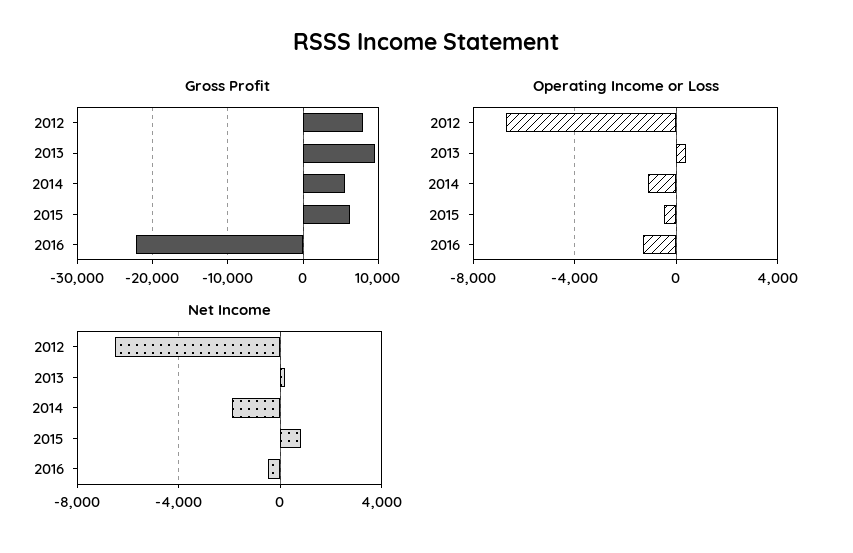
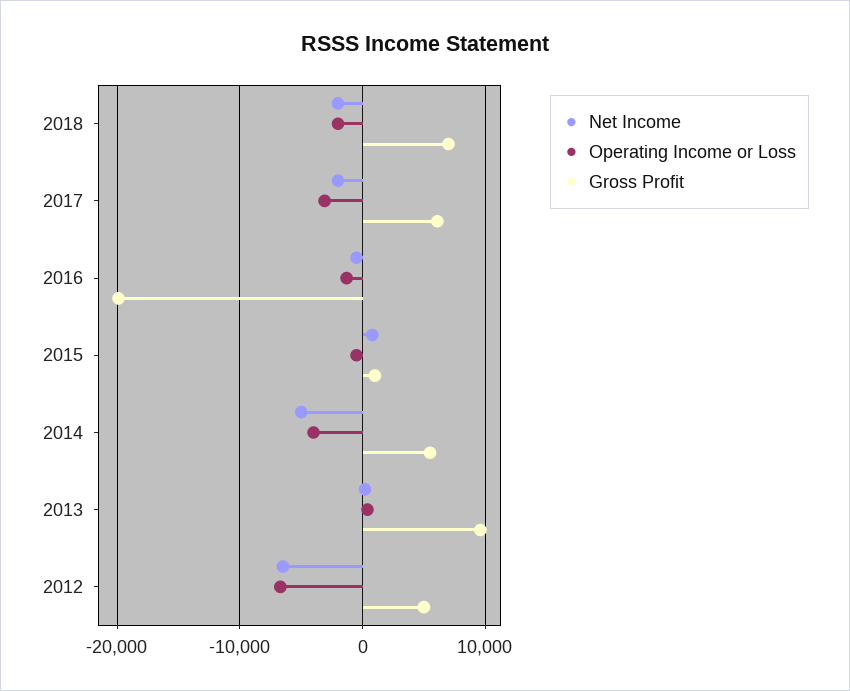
Gross Profit, 2012: 8000 -> 5000
Gross Profit, 2015: 6000 -> 1000
Gross Profit, 2016: -22000 -> -20000
Operating Income or Loss, 2014: -1000 -> -4000
Net Income, 2014: -2000 -> -5000
Net Income, 2018: none -> -2000
Operating Income or Loss, 2018: none -> -2000
Gross Profit, 2018: none -> 7000
Net Income, 2017: none -> -2000
Operating Income or Loss, 2017: none -> -3000
Gross Profit, 2017: none -> 6000

